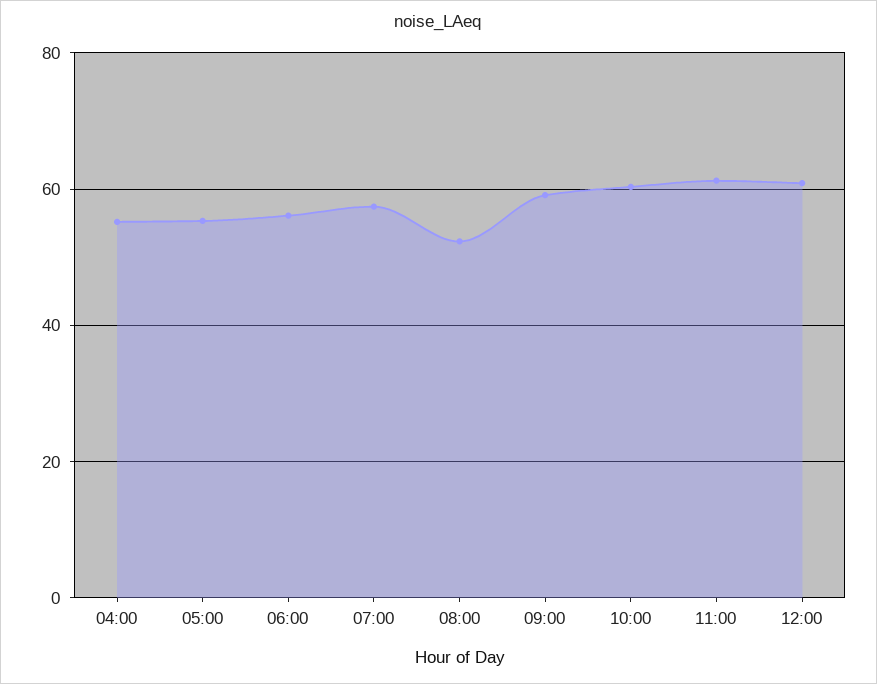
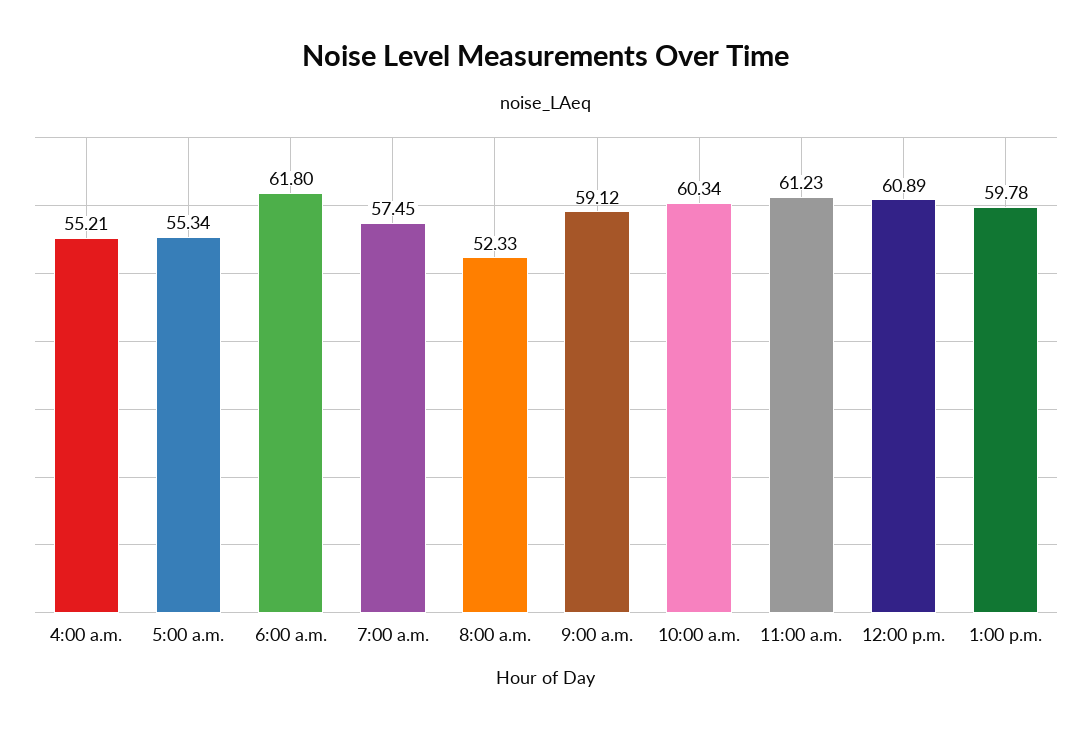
06:00: 56 -> 61.8
1:00 p.m.: none -> 59.78

